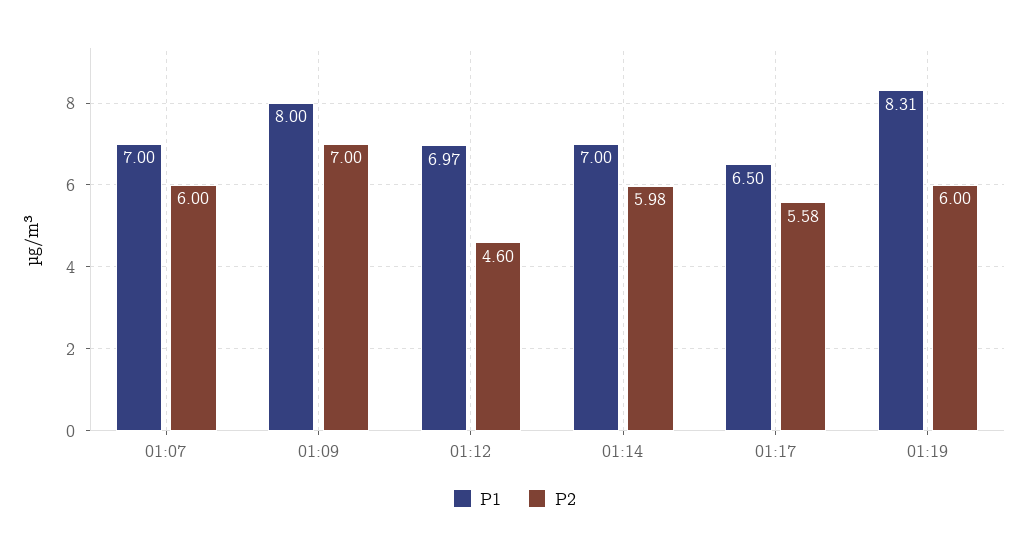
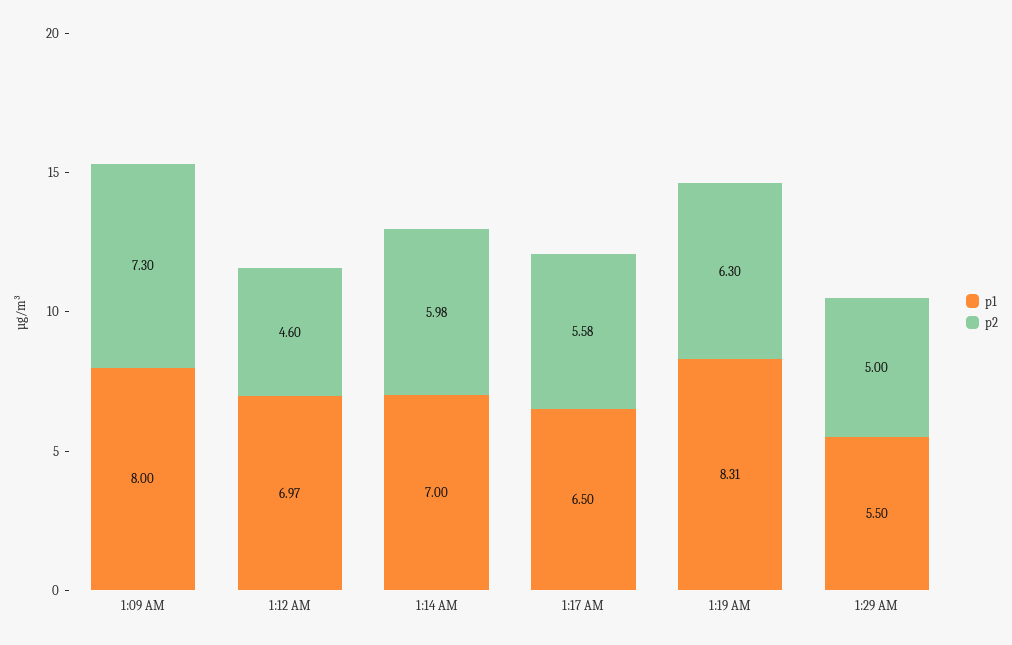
P1, 01:07: 7 -> none
P2, 01:07: 6 -> none
P2, 01:09: 7 -> 7.3
P2, 01:19: 6 -> 6.3
P1, 1:29 AM: none -> 5.5
P2, 1:29 AM: none -> 5

